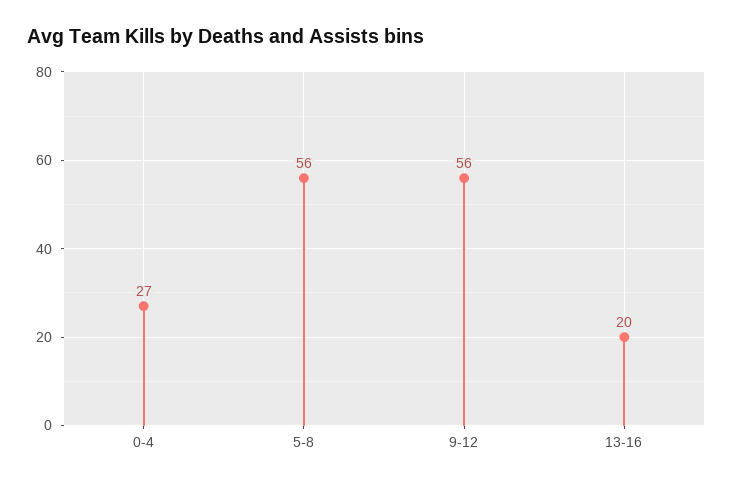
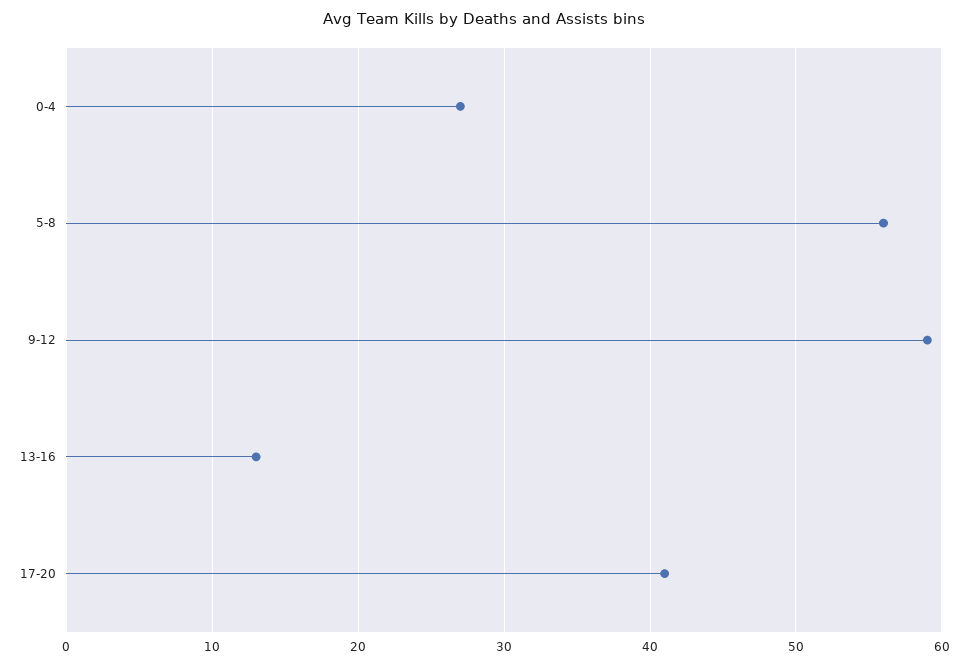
9-12: 56 -> 59
13-16: 20 -> 13
17-20: none -> 41

